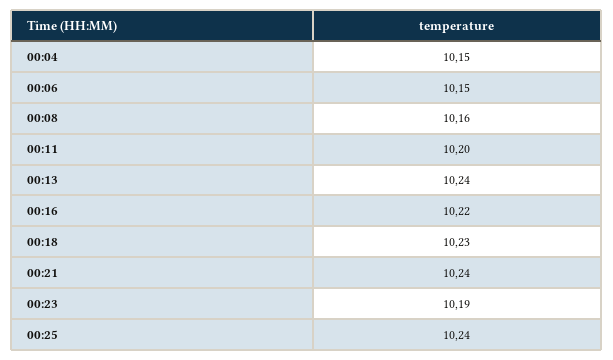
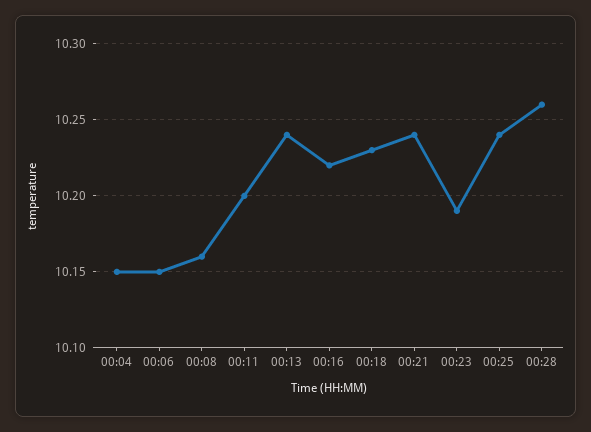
00:28: none -> 10.26

